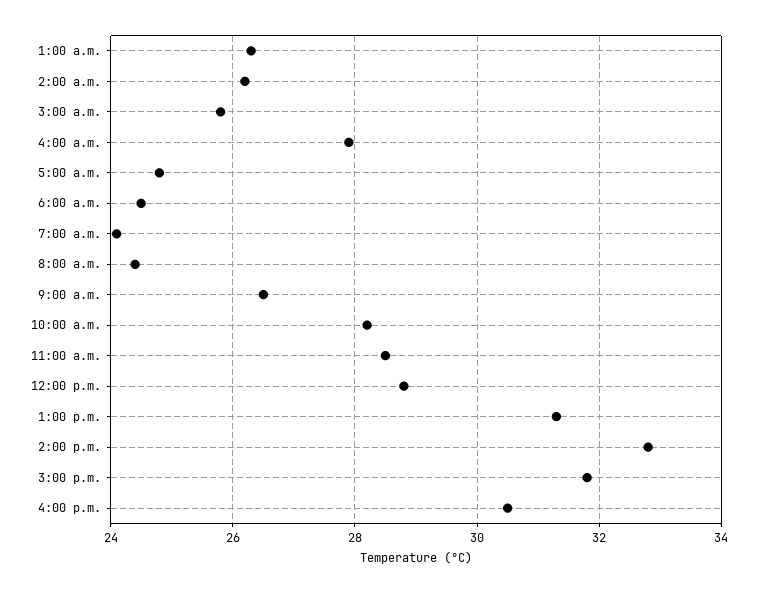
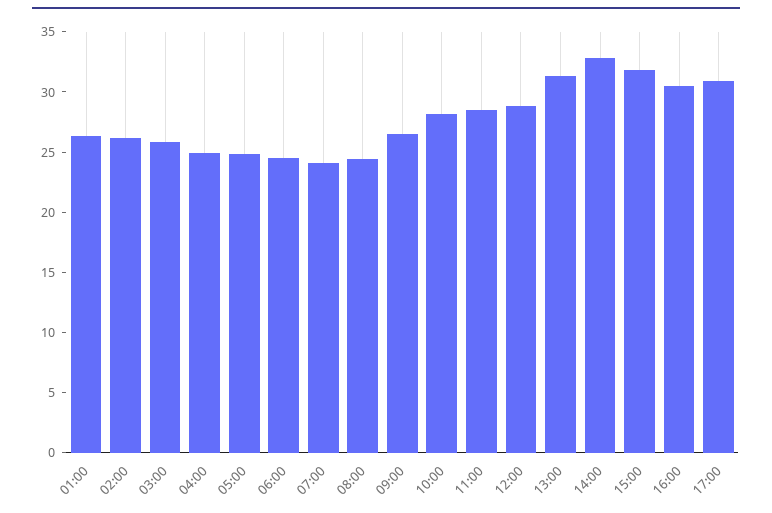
4:00 a.m.: 28 -> 25
17:00: none -> 31

